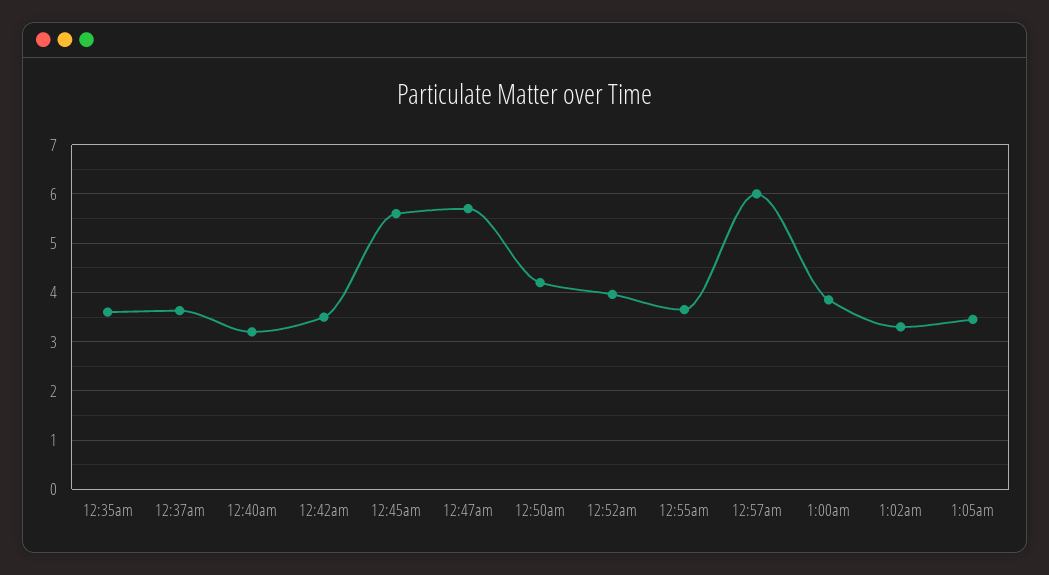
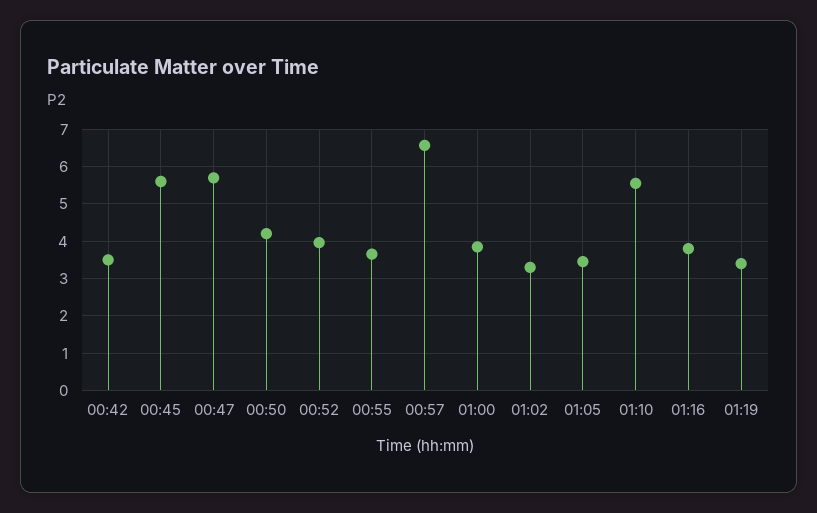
12:35am: 3.6 -> none
12:37am: 3.6 -> none
12:40am: 3.2 -> none
12:57am: 6 -> 6.6
01:10: none -> 5.6
01:16: none -> 3.8
01:19: none -> 3.4

